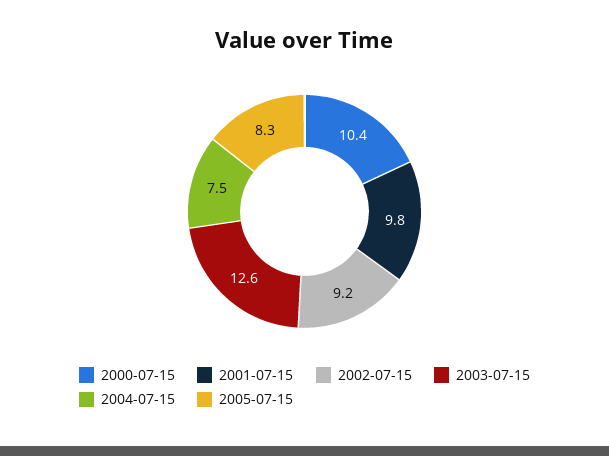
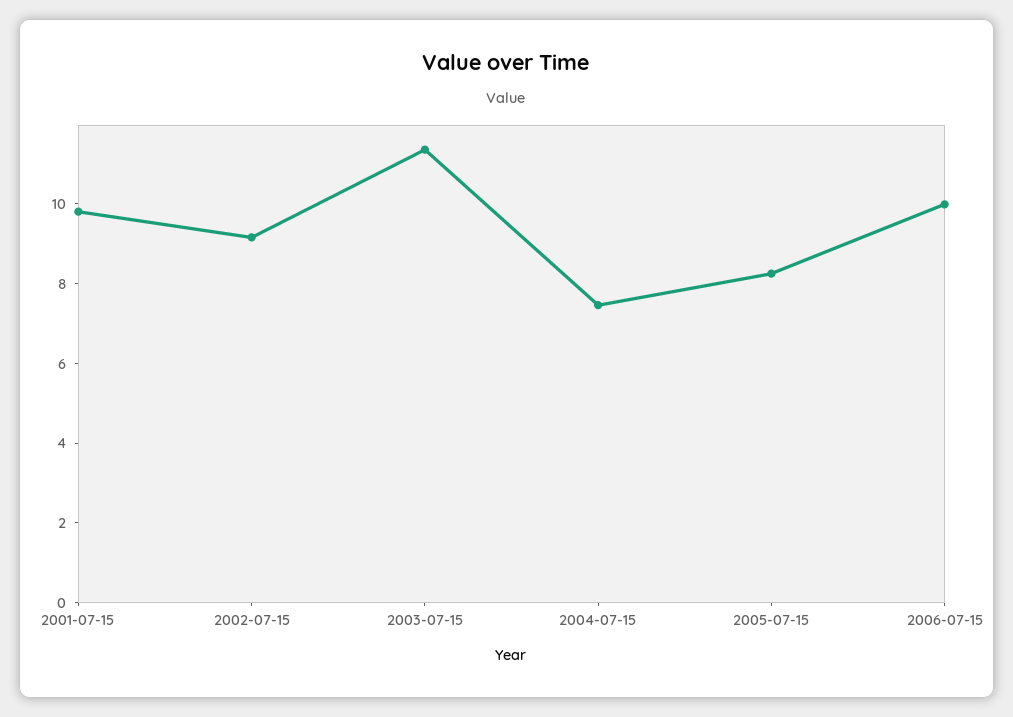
2000-07-15: 10.4 -> none
2003-07-15: 12.6 -> 11.5
2006-07-15: none -> 10

